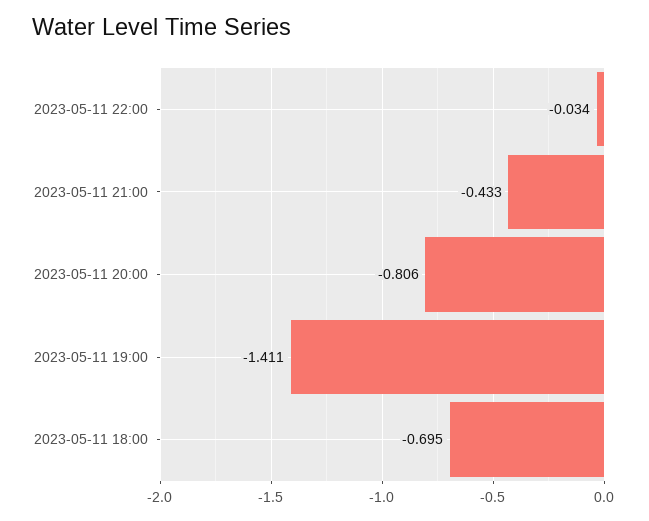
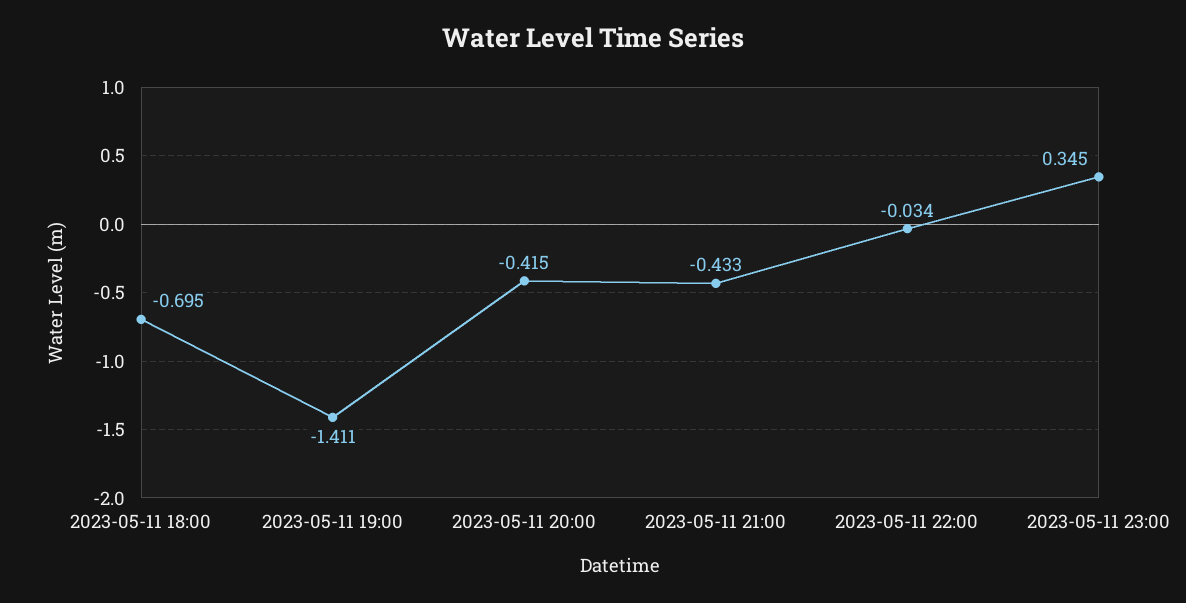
2023-05-11 20:00: -0.806 -> -0.415
2023-05-11 23:00: none -> 0.345

